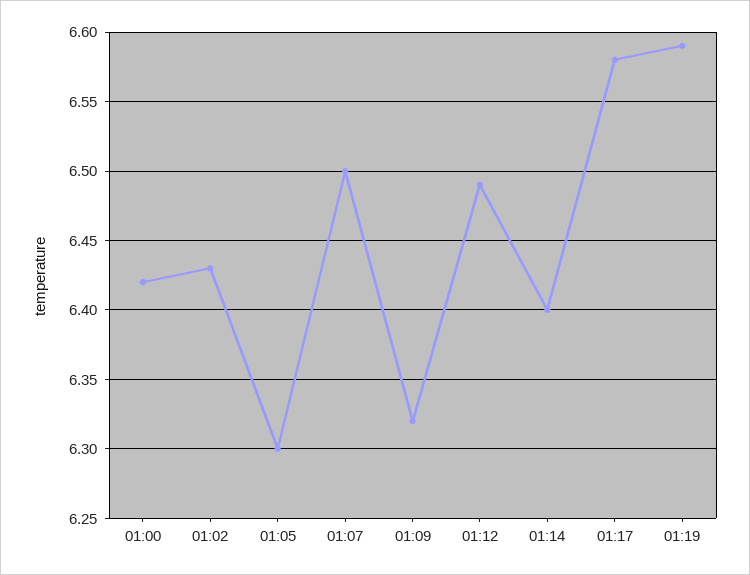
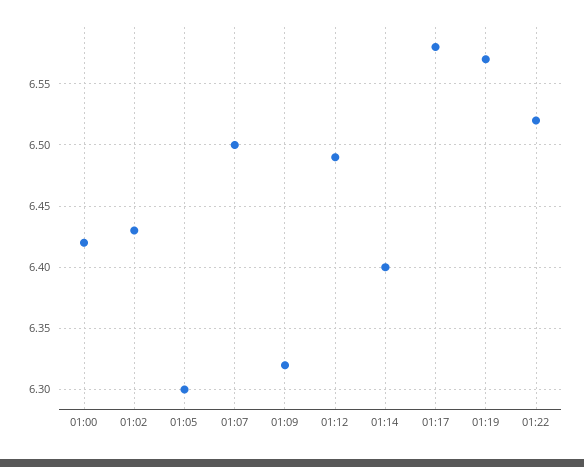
01:19: 6.59 -> 6.57
01:22: none -> 6.52

